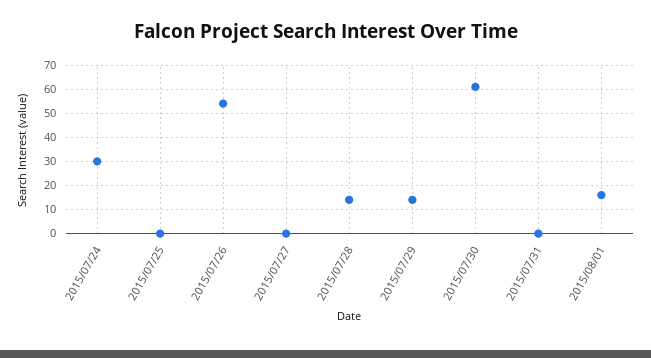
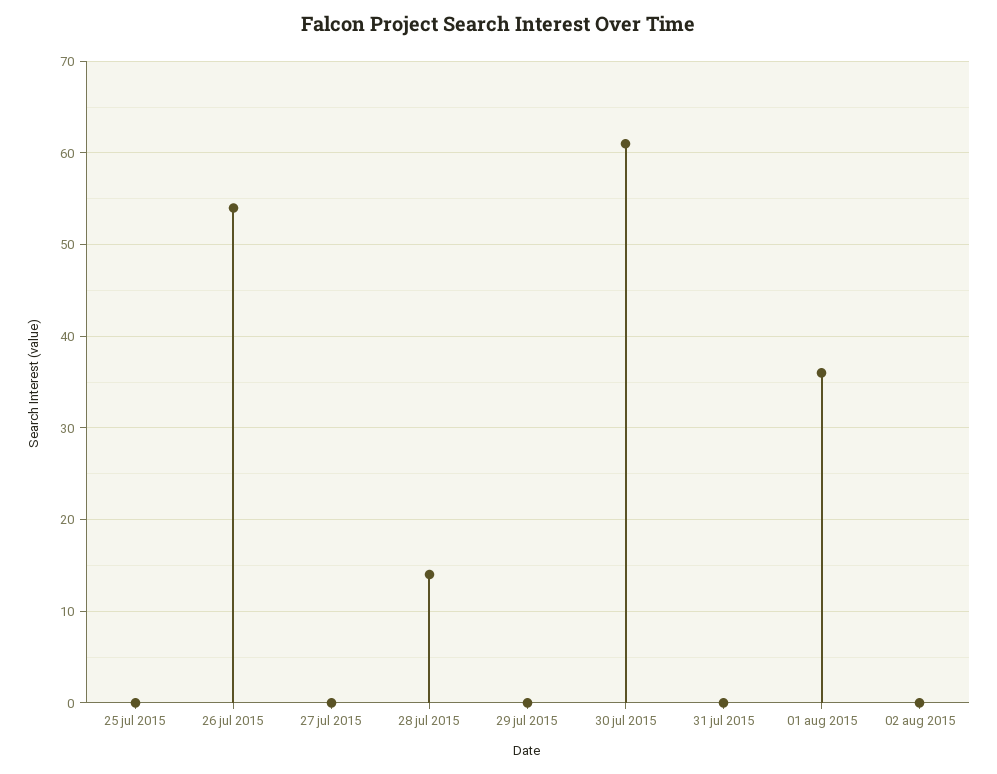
2015/07/24: 30 -> none
2015/07/29: 15 -> 0
2015/08/01: 15 -> 36
02 aug 2015: none -> 0

